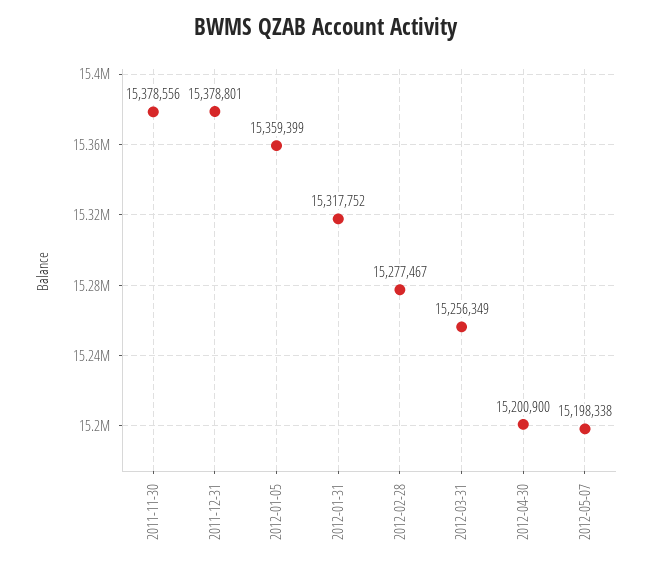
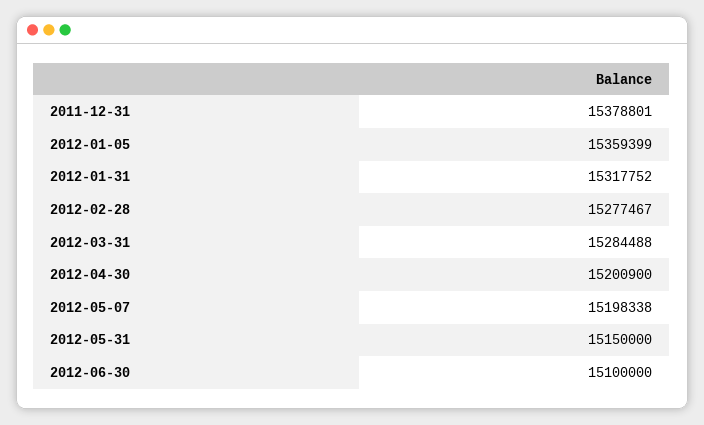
2011-11-30: 15378556 -> none
2012-03-31: 15256349 -> 15284488
2012-05-31: none -> 15150000
2012-06-30: none -> 15100000

